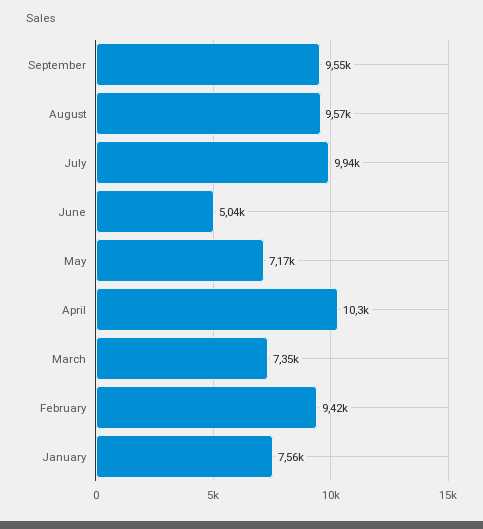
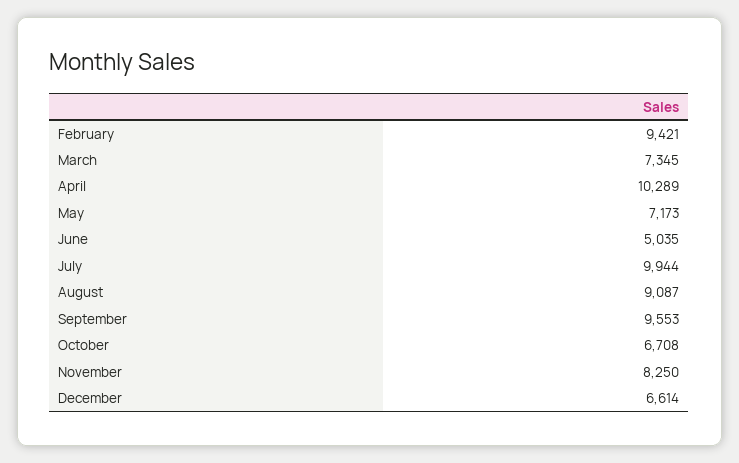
August: 9570 -> 9087
January: 7560 -> none
October: none -> 6708
November: none -> 8250
December: none -> 6614

